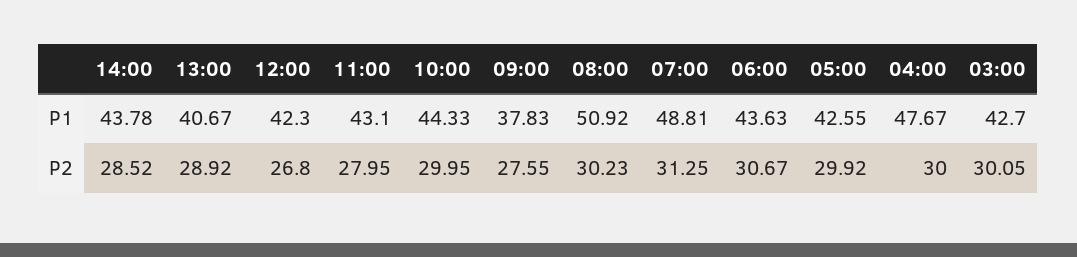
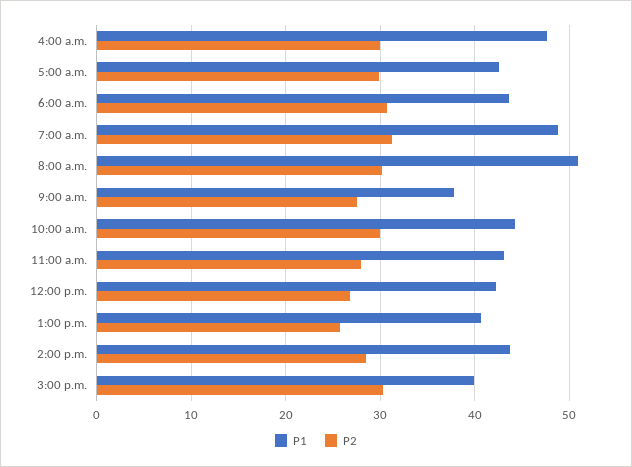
P1, 03:00: 42.7 -> none
P2, 13:00: 28.92 -> 26
P2, 03:00: 30.05 -> none
P1, 3:00 p.m.: none -> 40
P2, 3:00 p.m.: none -> 30

